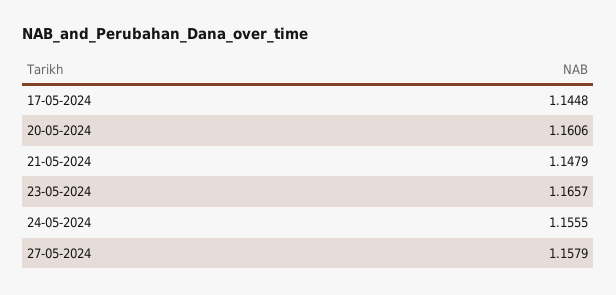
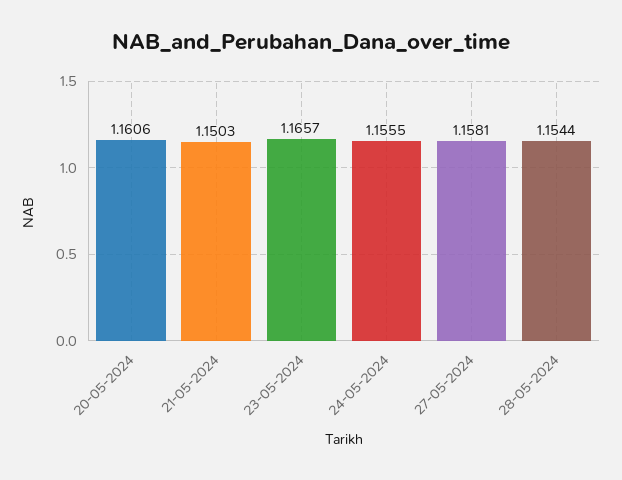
17-05-2024: 1.1448 -> none
21-05-2024: 1.1479 -> 1.1503
27-05-2024: 1.1579 -> 1.1581
28-05-2024: none -> 1.1544

